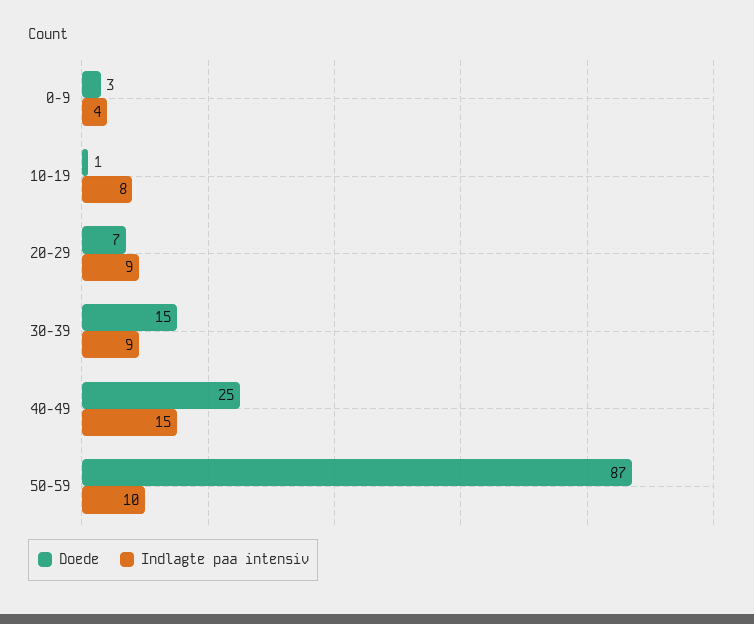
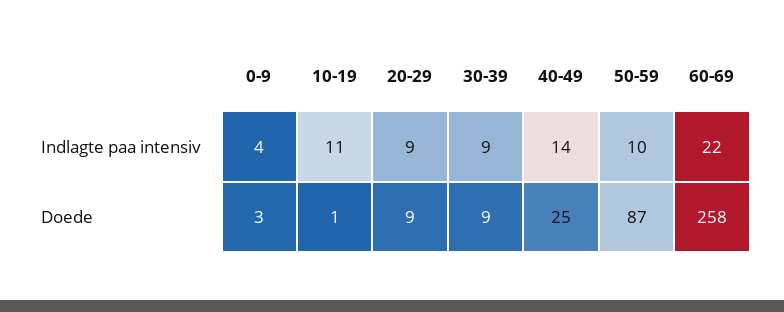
Indlagte paa intensiv, 10-19: 8 -> 11
Doede, 20-29: 7 -> 9
Doede, 30-39: 15 -> 9
Indlagte paa intensiv, 40-49: 15 -> 14
Indlagte paa intensiv, 60-69: none -> 22
Doede, 60-69: none -> 258

